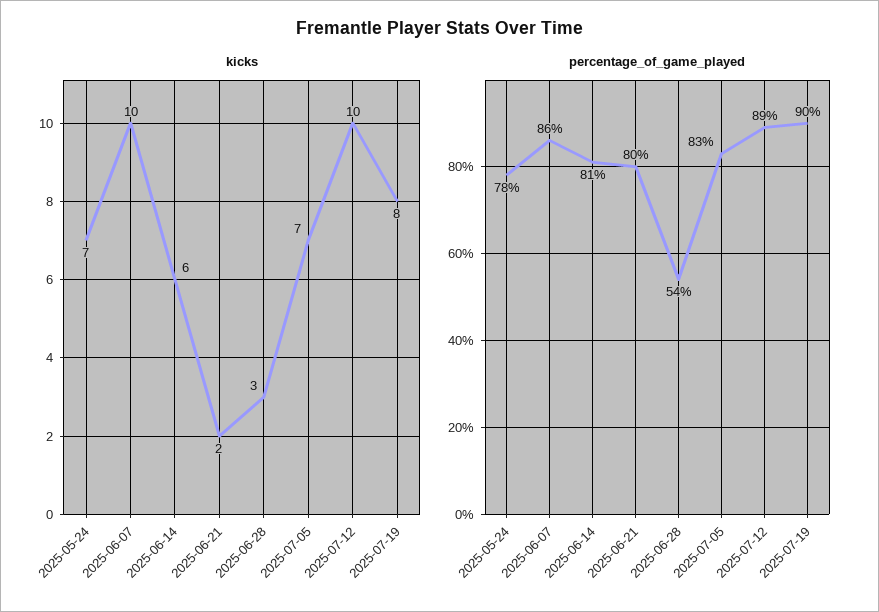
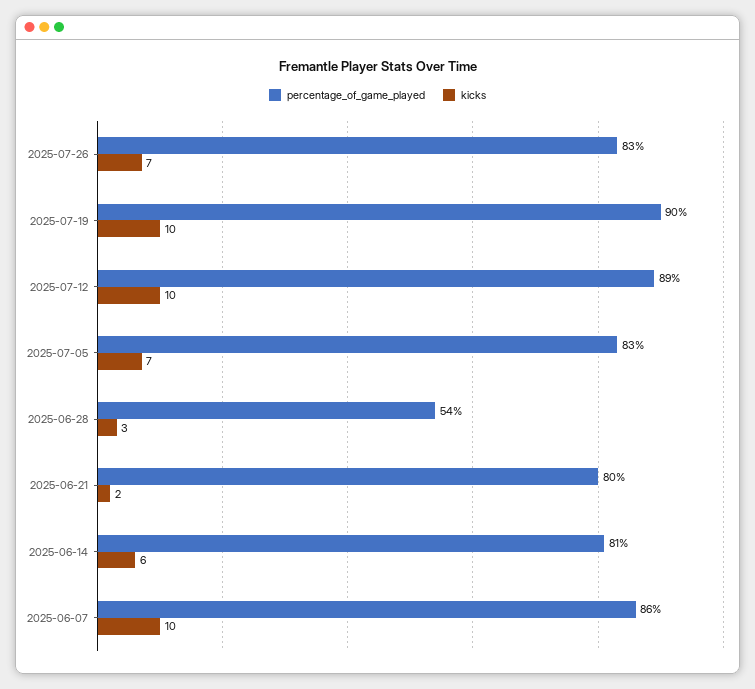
kicks, 2025-05-24: 7 -> none
kicks, 2025-07-19: 8 -> 10
percentage_of_game_played, 2025-05-24: 78 -> none
percentage_of_game_played, 2025-07-26: none -> 83
kicks, 2025-07-26: none -> 7

